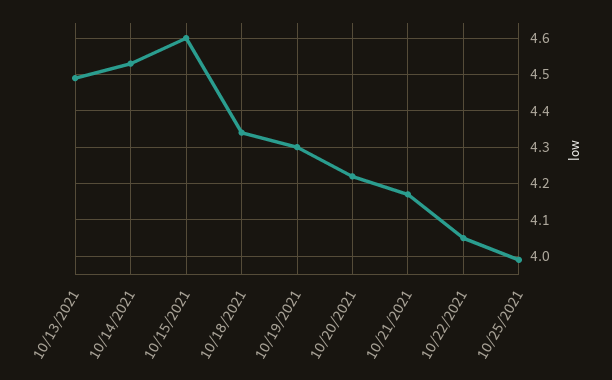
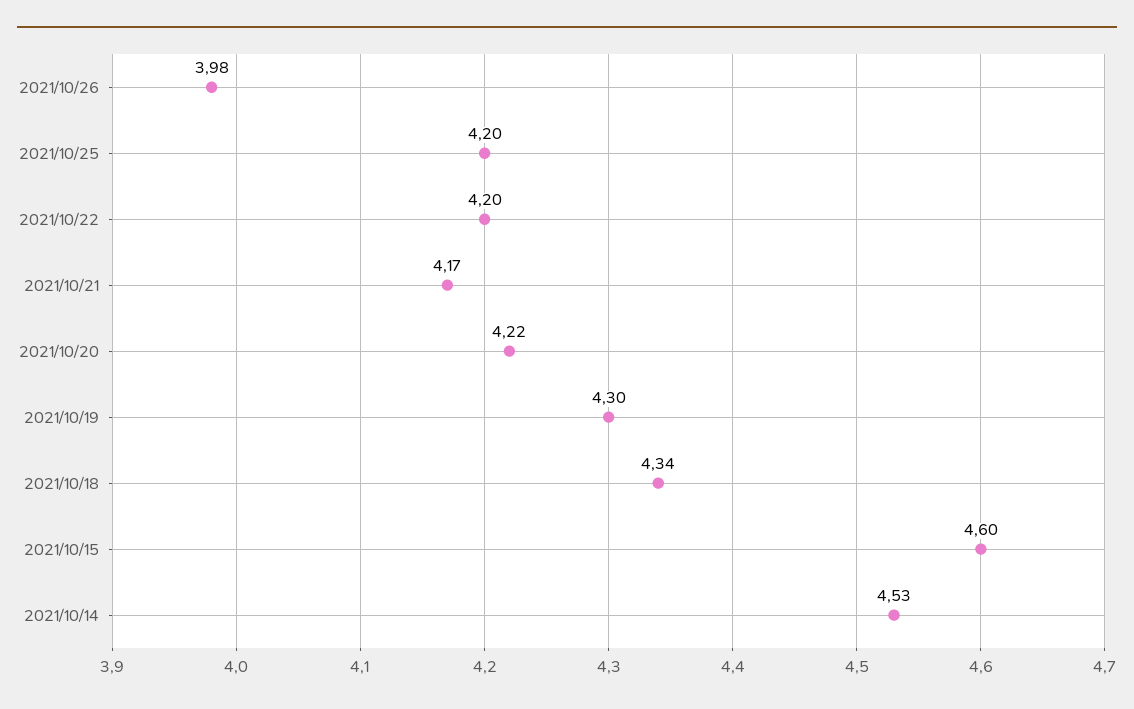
10/13/2021: 4.5 -> none
10/22/2021: 4.05 -> 4.2
10/25/2021: 4 -> 4.2
2021/10/26: none -> 3.98

